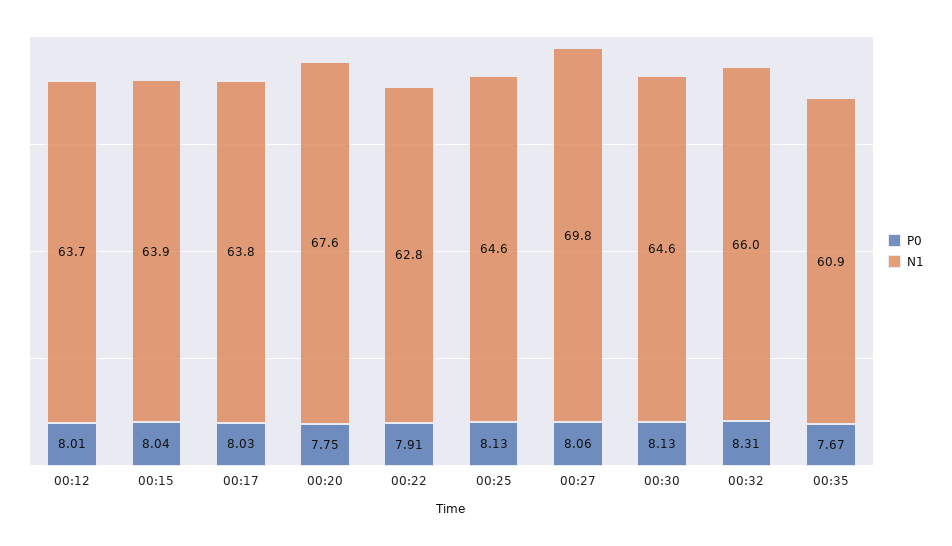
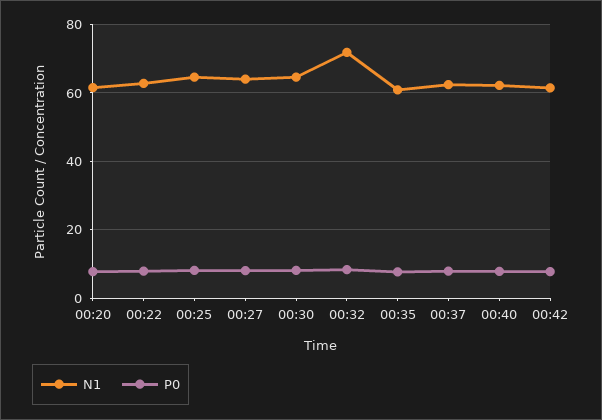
P0, 00:12: 8.01 -> none
N1, 00:12: 63.7 -> none
P0, 00:15: 8.04 -> none
N1, 00:15: 63.9 -> none
P0, 00:17: 8.03 -> none
N1, 00:17: 63.8 -> none
N1, 00:20: 67.6 -> 62
N1, 00:27: 69.8 -> 64
N1, 00:32: 66 -> 72
N1, 00:37: none -> 62
P0, 00:37: none -> 8
N1, 00:40: none -> 62
P0, 00:40: none -> 8
N1, 00:42: none -> 62
P0, 00:42: none -> 8

